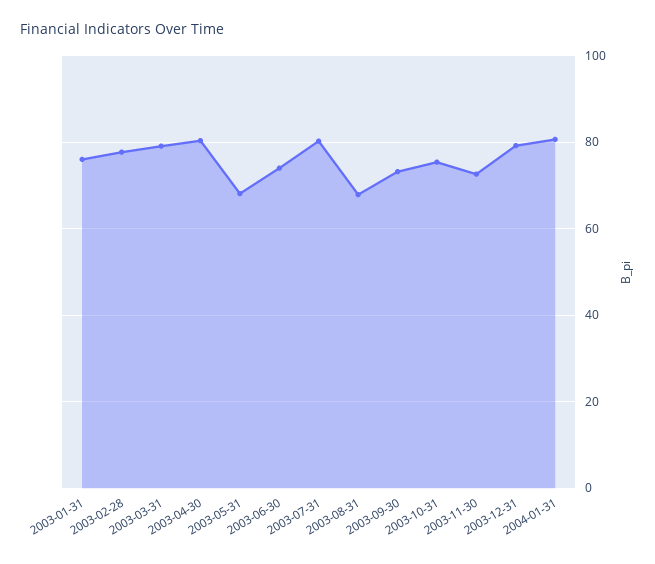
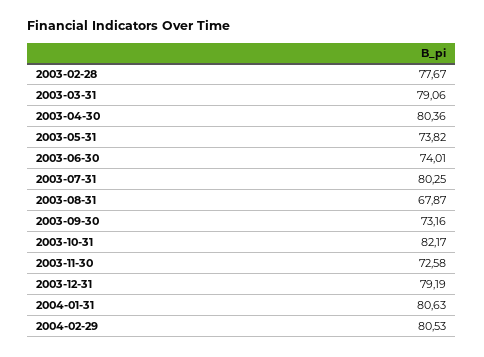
2003-01-31: 76 -> none
2003-05-31: 68 -> 73.82
2003-10-31: 76 -> 82.17
2004-02-29: none -> 80.53

